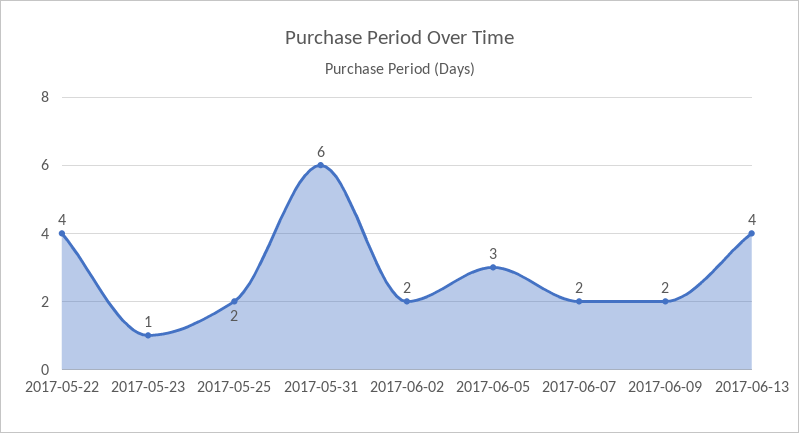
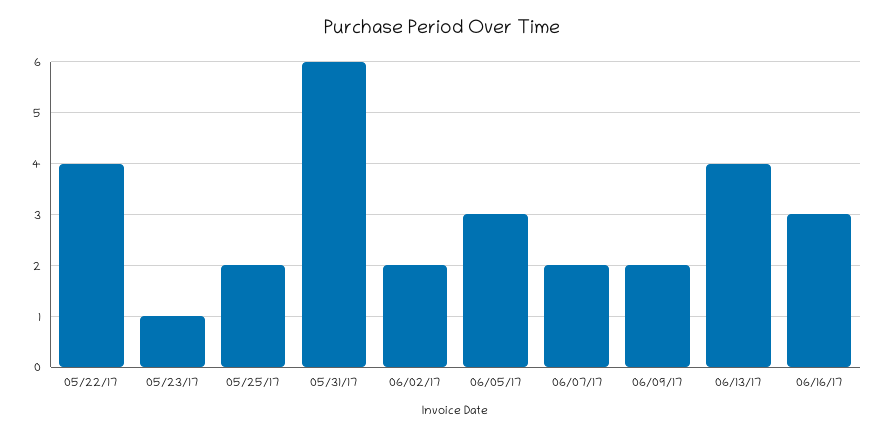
06/16/17: none -> 3

